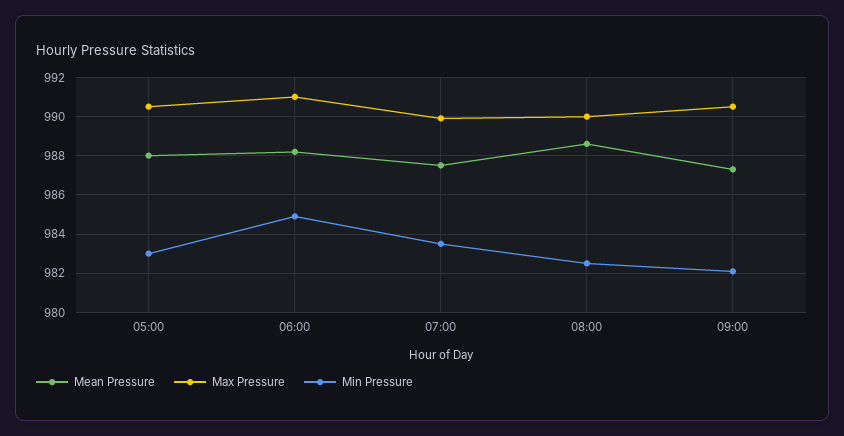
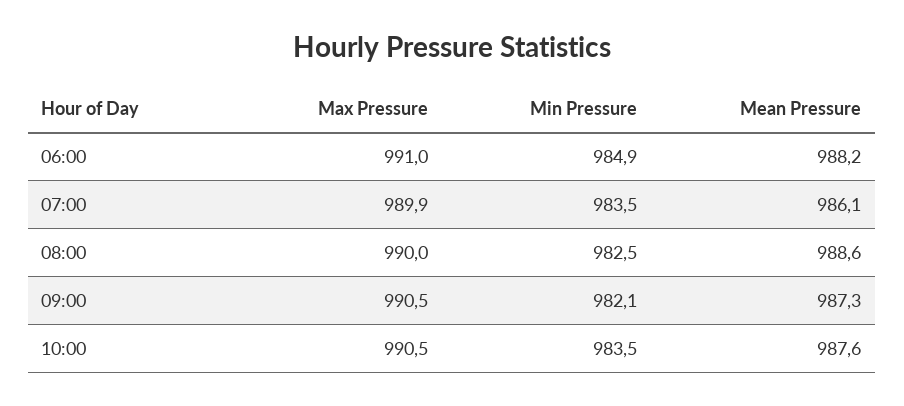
Mean Pressure, 05:00: 988 -> none
Max Pressure, 05:00: 990.5 -> none
Min Pressure, 05:00: 983 -> none
Mean Pressure, 07:00: 987.5 -> 986.1
Max Pressure, 10:00: none -> 990.5
Min Pressure, 10:00: none -> 983.5
Mean Pressure, 10:00: none -> 987.6

